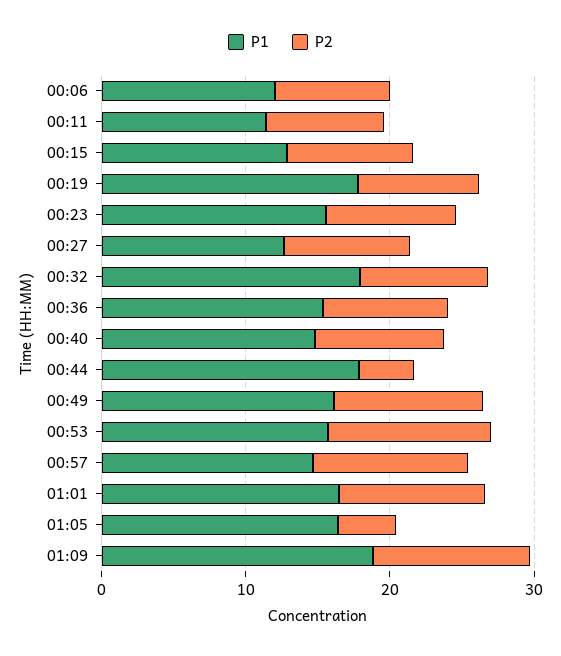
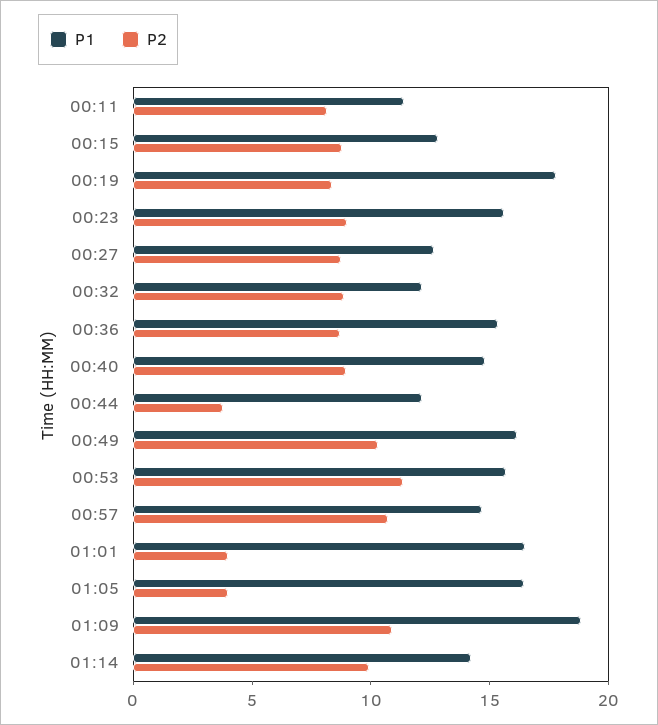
P1, 00:06: 12 -> none
P2, 00:06: 8 -> none
P1, 00:32: 18 -> 12
P1, 00:44: 18 -> 12
P2, 01:01: 10 -> 4
P1, 01:14: none -> 14
P2, 01:14: none -> 10

